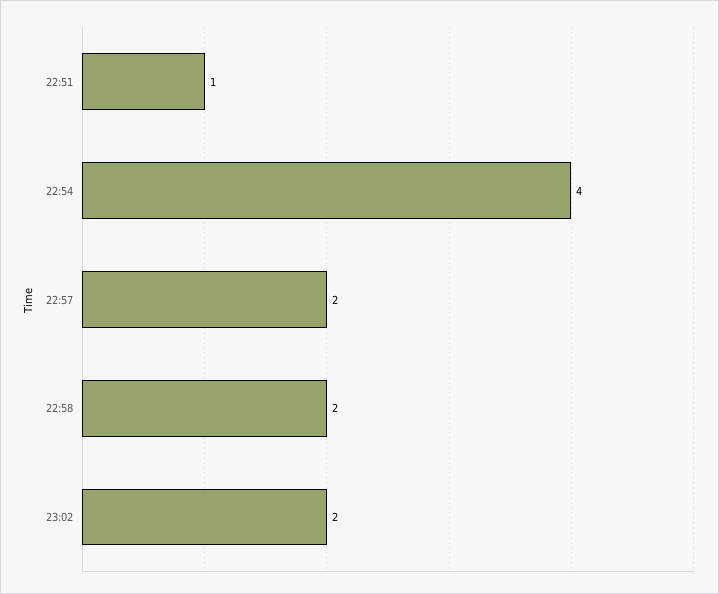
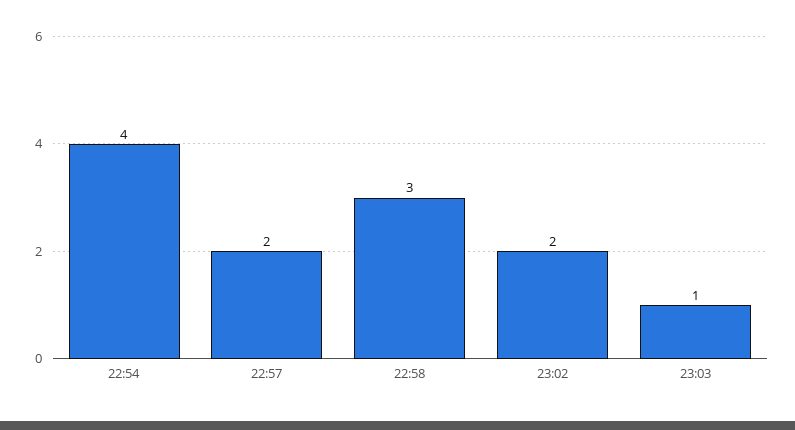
22:51: 1 -> none
22:58: 2 -> 3
23:03: none -> 1

